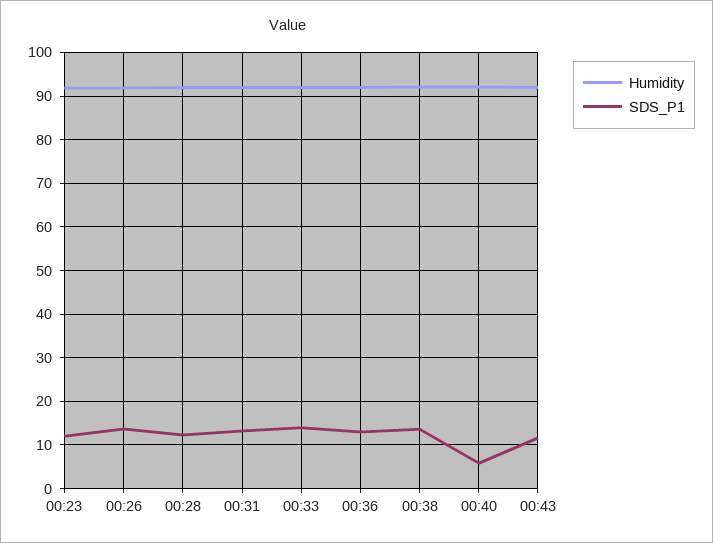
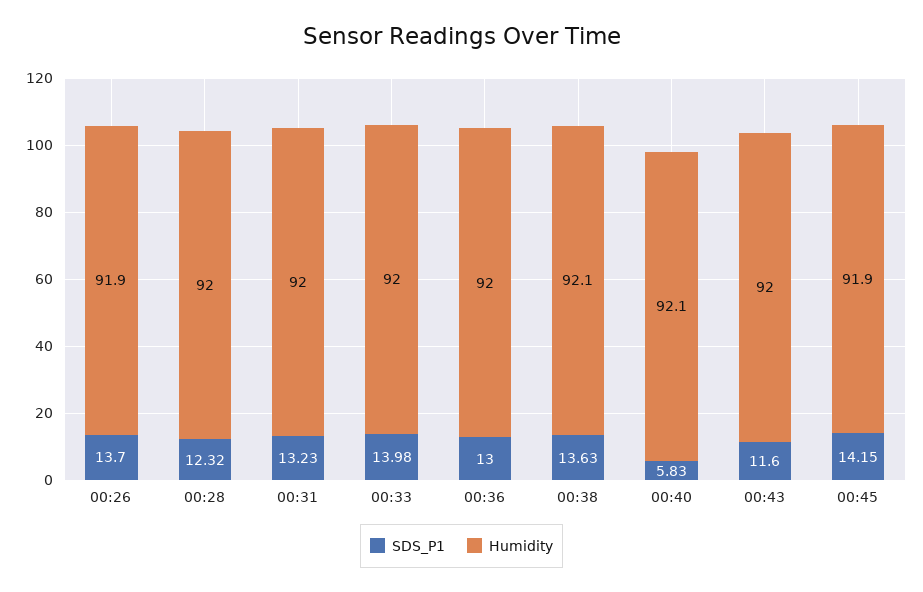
Humidity, 00:23: 92 -> none
SDS_P1, 00:23: 12 -> none
SDS_P1, 00:45: none -> 14.15
Humidity, 00:45: none -> 91.9

